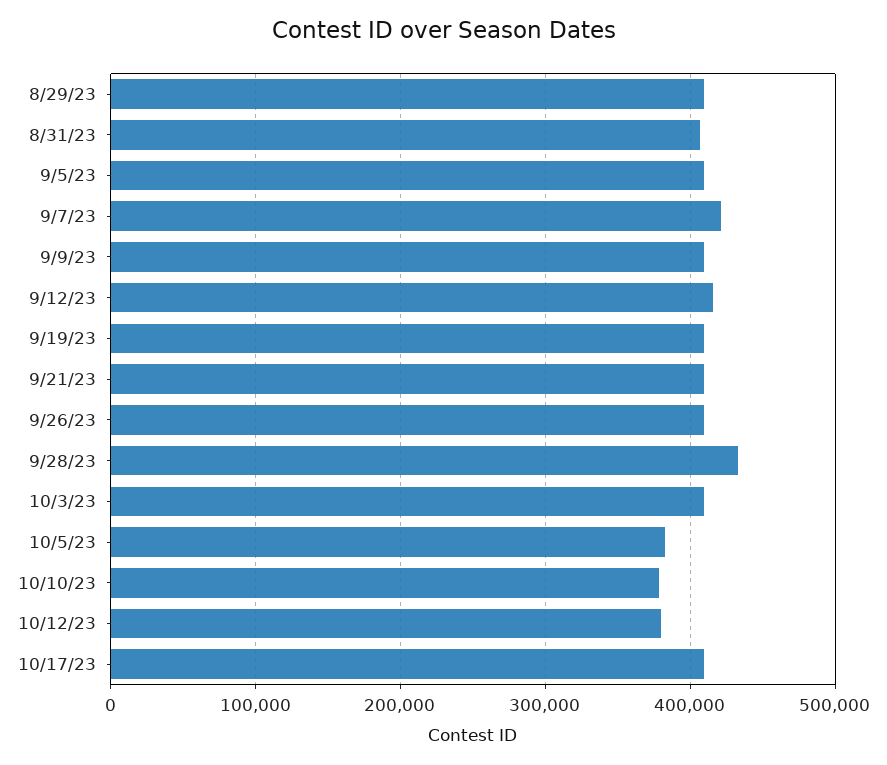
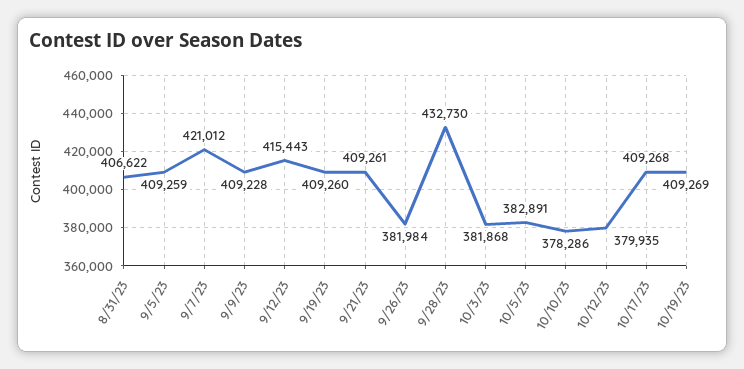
8/29/23: 410000 -> none
9/26/23: 410000 -> 381984
10/3/23: 410000 -> 381868
10/19/23: none -> 409269

